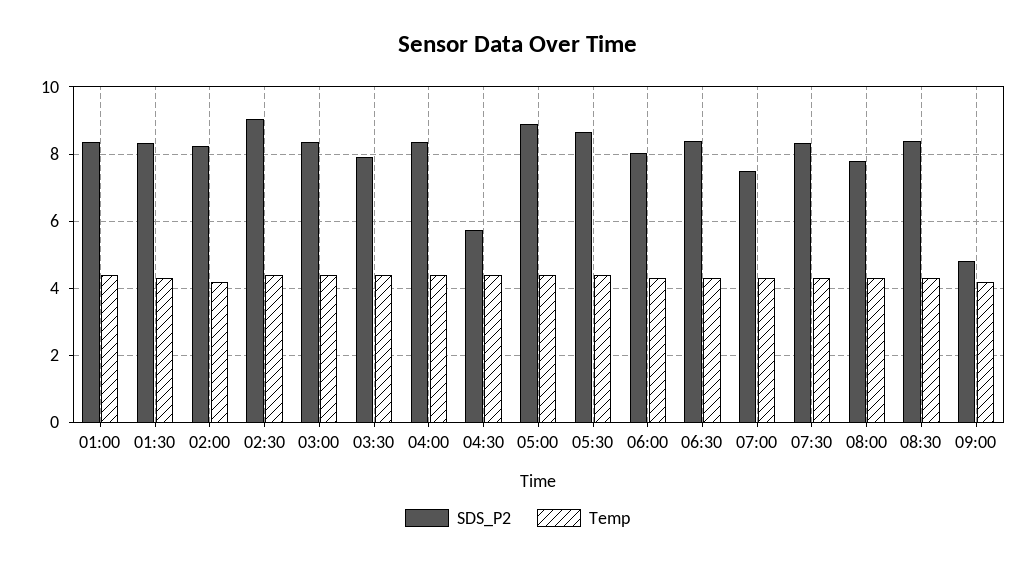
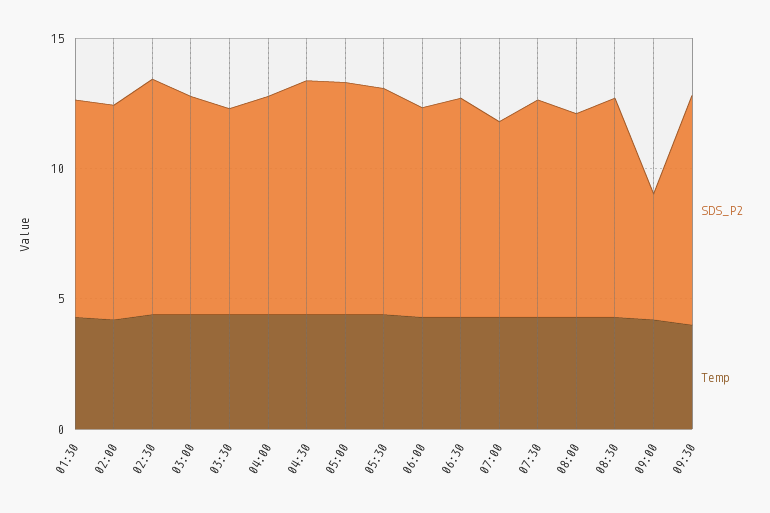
SDS_P2, 01:00: 8.4 -> none
Temp, 01:00: 4.4 -> none
SDS_P2, 04:30: 5.8 -> 9
SDS_P2, 09:30: none -> 9
Temp, 09:30: none -> 4

